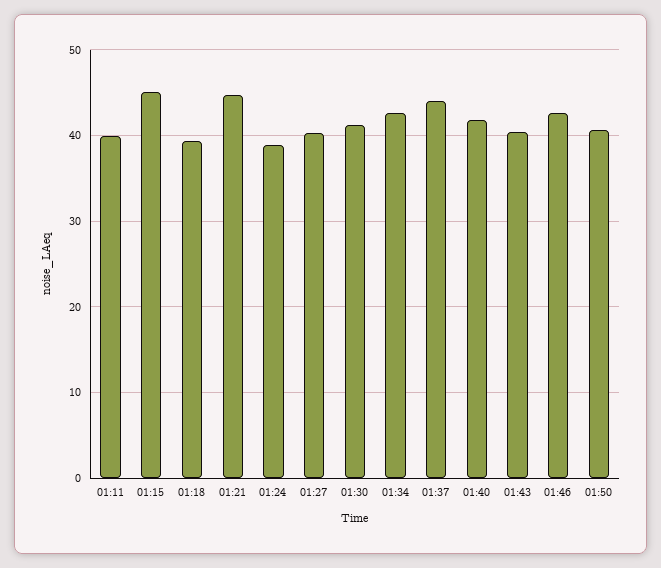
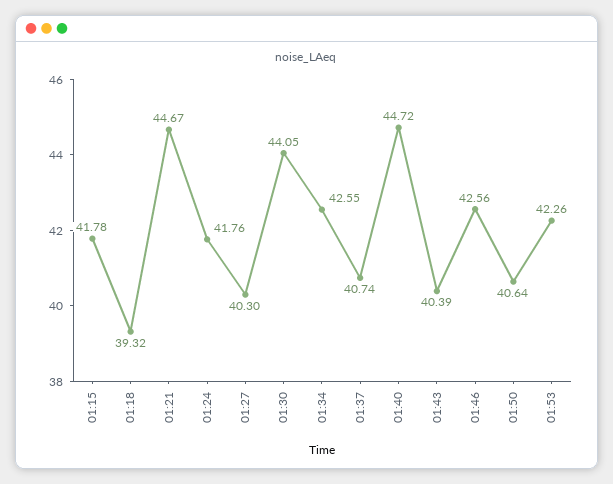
01:11: 40 -> none
01:15: 45 -> 41.78
01:24: 39 -> 41.76
01:30: 41 -> 44.05
01:37: 44 -> 40.74
01:40: 42 -> 44.72
01:53: none -> 42.26

